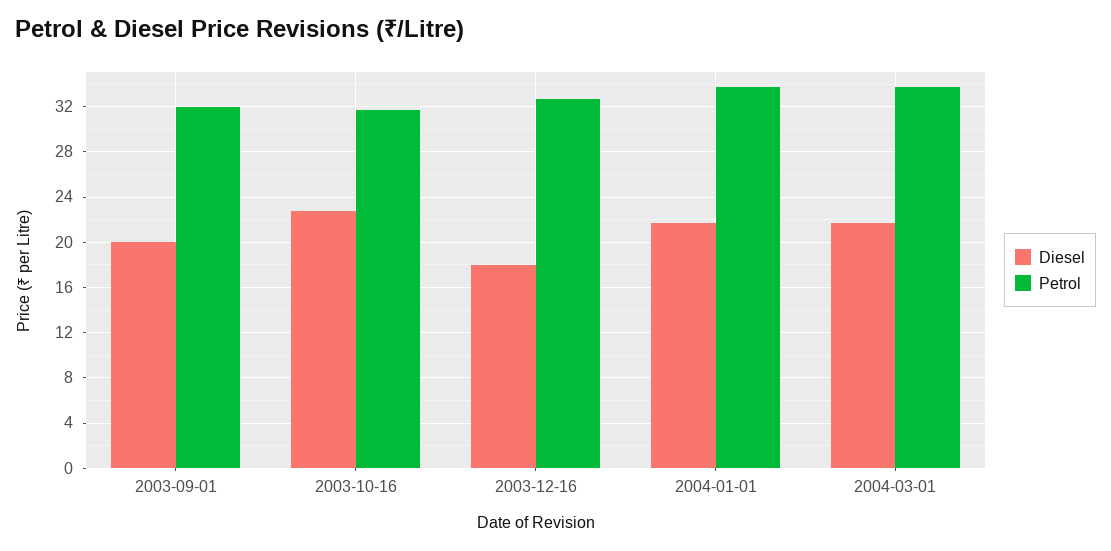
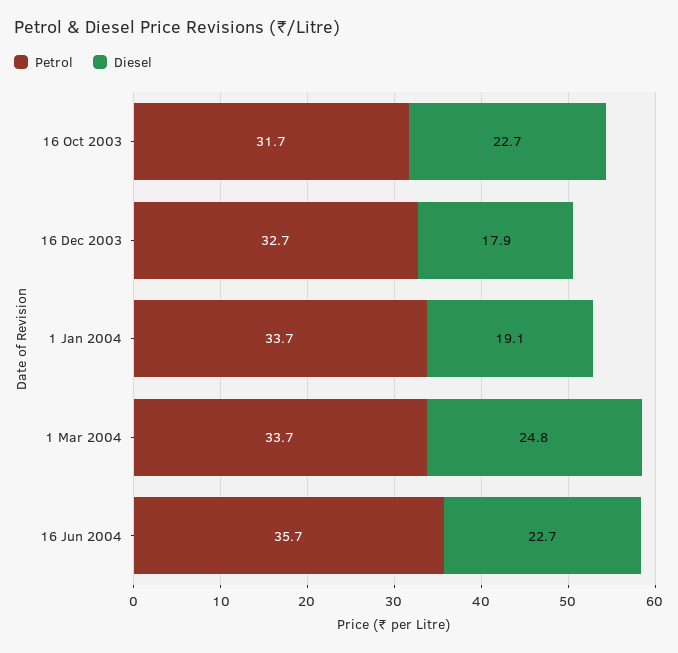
Diesel, 2003-09-01: 20 -> none
Petrol, 2003-09-01: 32 -> none
Diesel, 2004-01-01: 22 -> 19.1
Diesel, 2004-03-01: 22 -> 24.8
Petrol, 16 Jun 2004: none -> 35.7
Diesel, 16 Jun 2004: none -> 22.7

